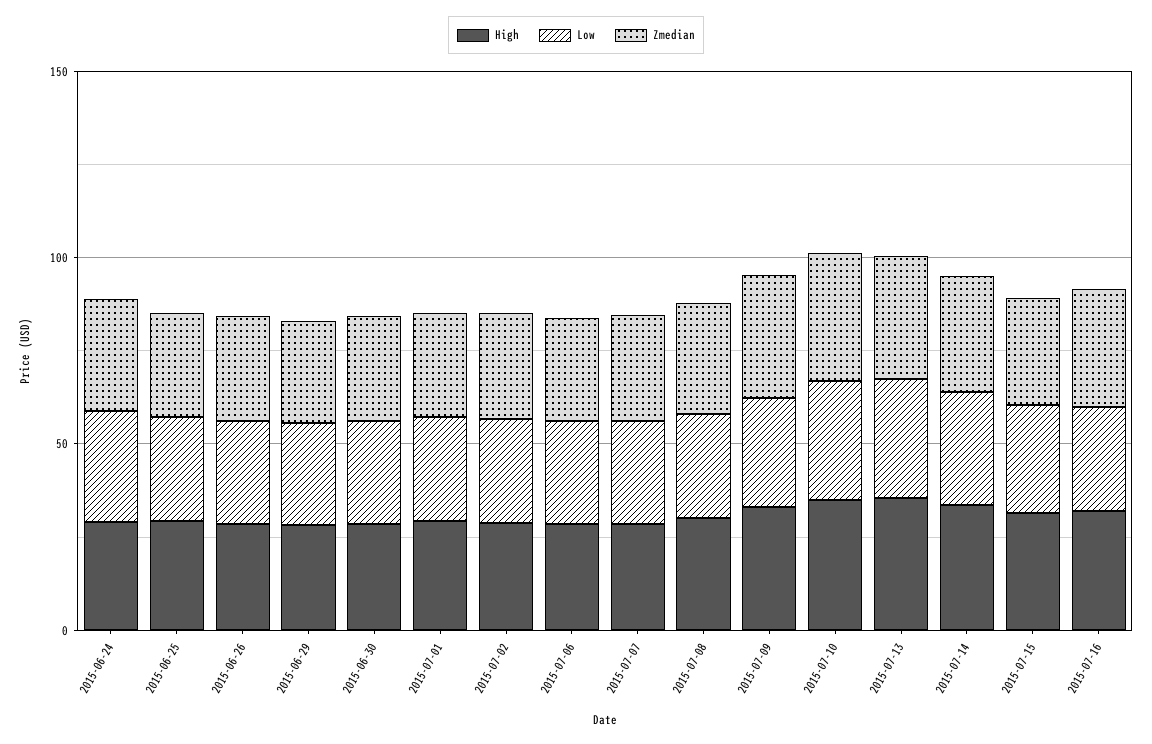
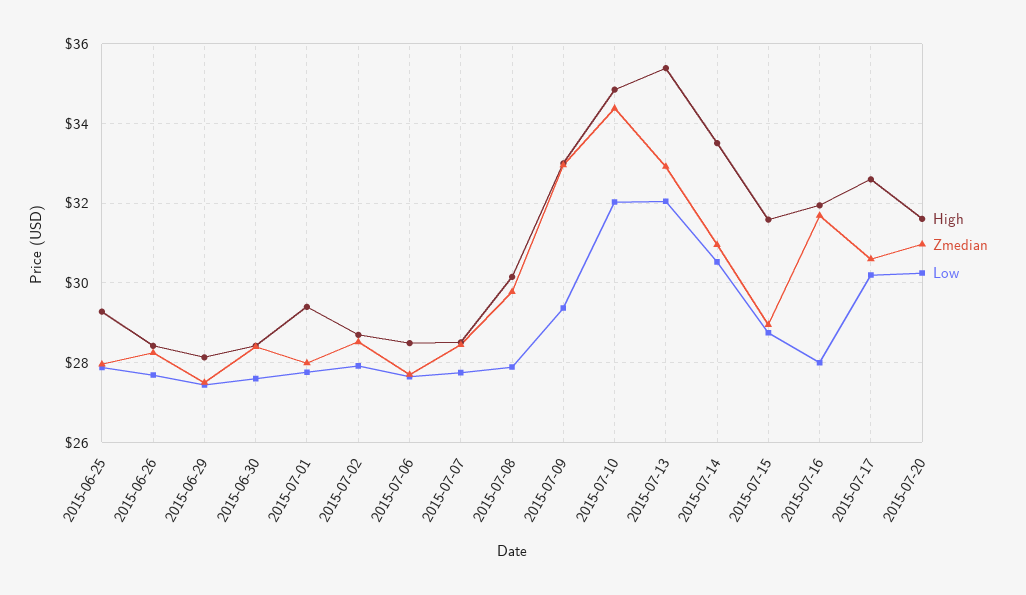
High, 2015-06-24: 30 -> none
Low, 2015-06-24: 30 -> none
Zmedian, 2015-06-24: 30 -> none
High, 2015-07-17: none -> 32.6
Zmedian, 2015-07-17: none -> 30.6
Low, 2015-07-17: none -> 30.2
High, 2015-07-20: none -> 31.6
Zmedian, 2015-07-20: none -> 31
Low, 2015-07-20: none -> 30.2

